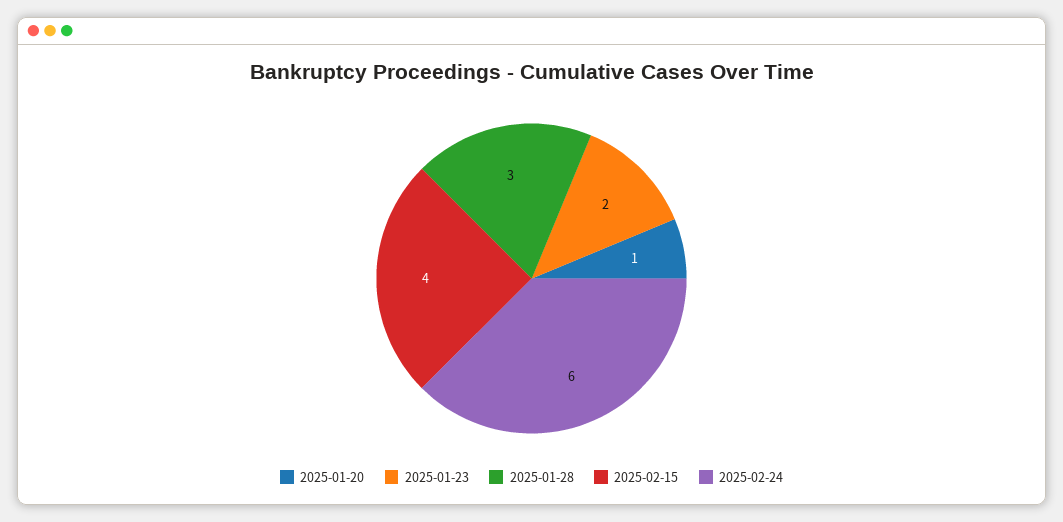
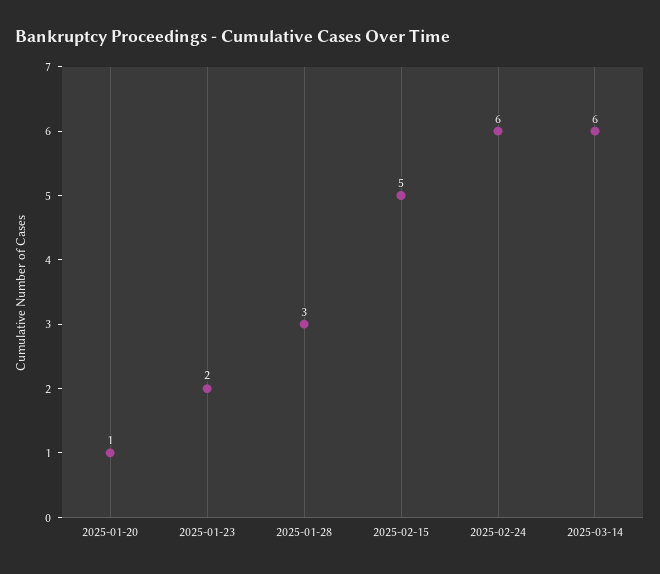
2025-02-15: 4 -> 5
2025-03-14: none -> 6

